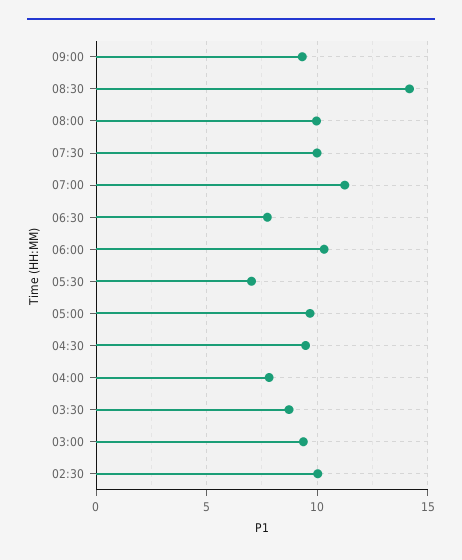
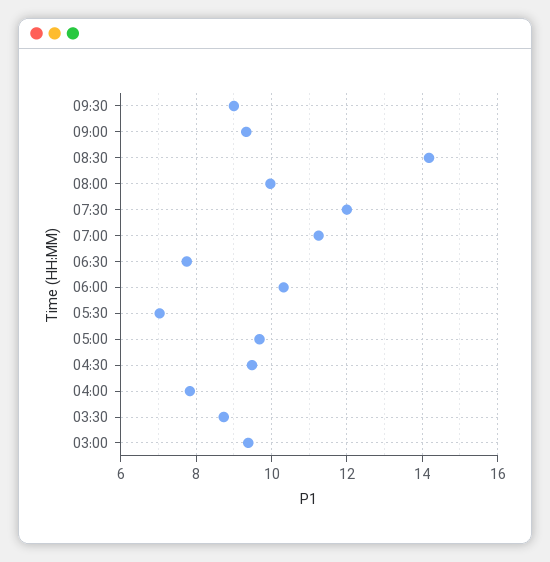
07:30: 10 -> 12
02:30: 10 -> none
09:30: none -> 9

